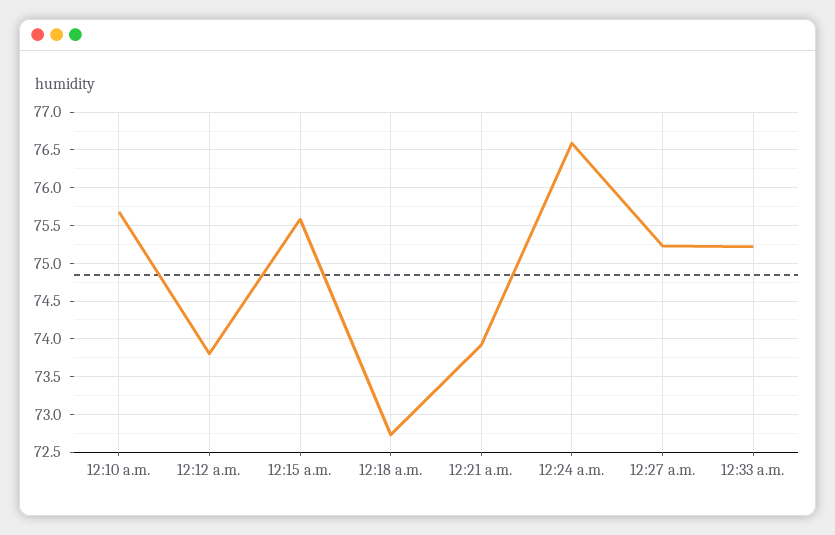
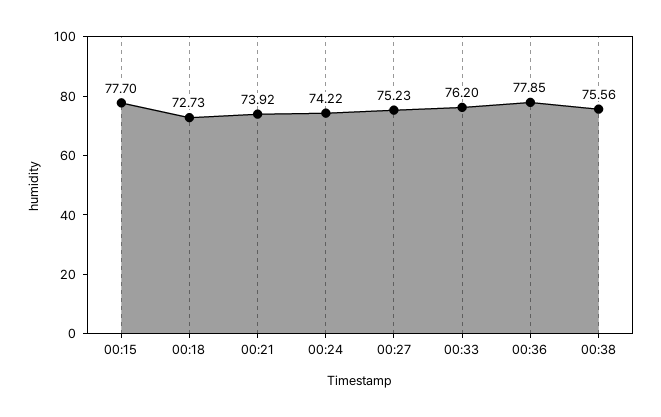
12:10 a.m.: 75.7 -> none
12:12 a.m.: 73.8 -> none
12:15 a.m.: 75.6 -> 77.7
12:24 a.m.: 76.6 -> 74.22
12:33 a.m.: 75.2 -> 76.2
00:36: none -> 77.85
00:38: none -> 75.56

